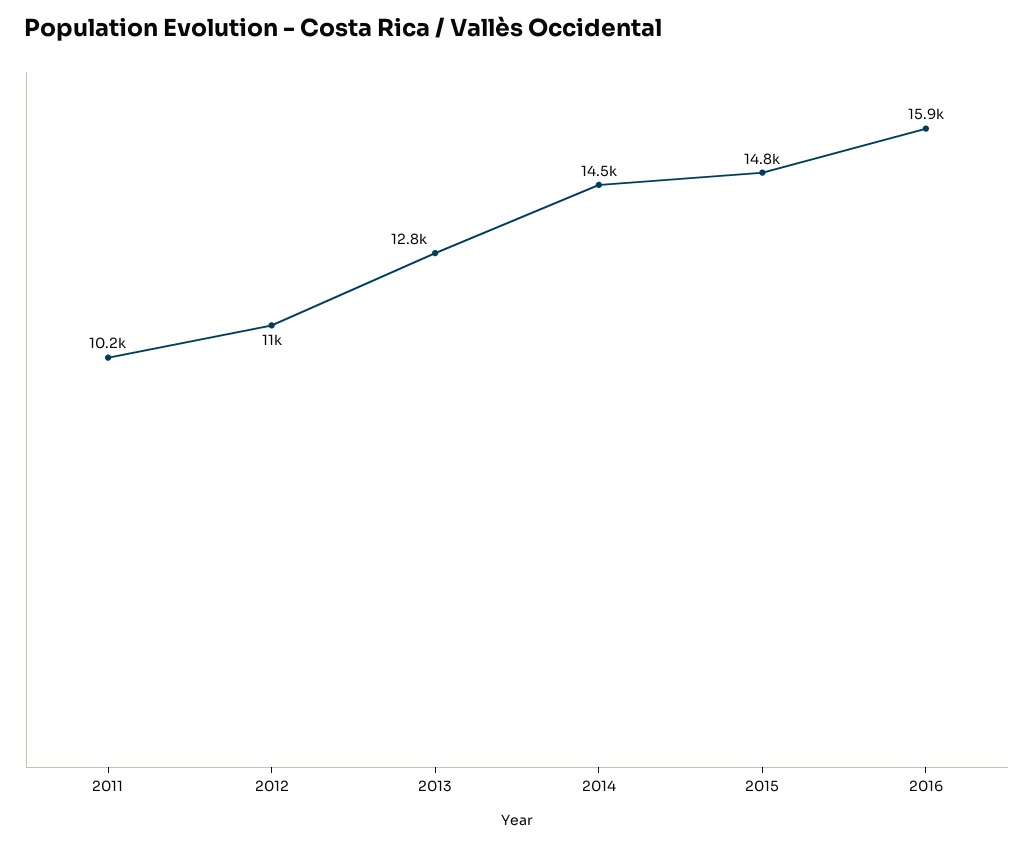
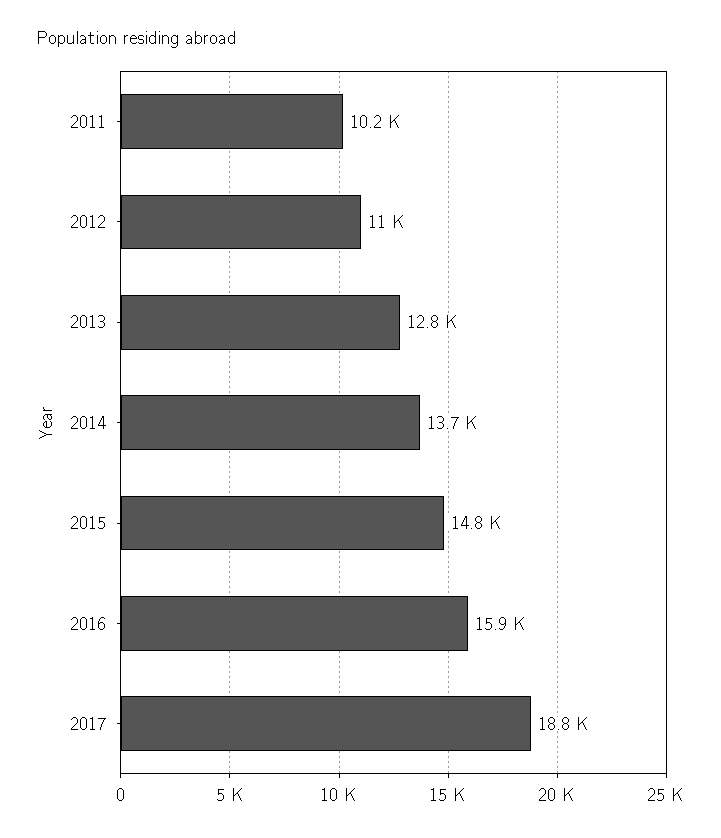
2014: 14500 -> 13700
2017: none -> 18800

